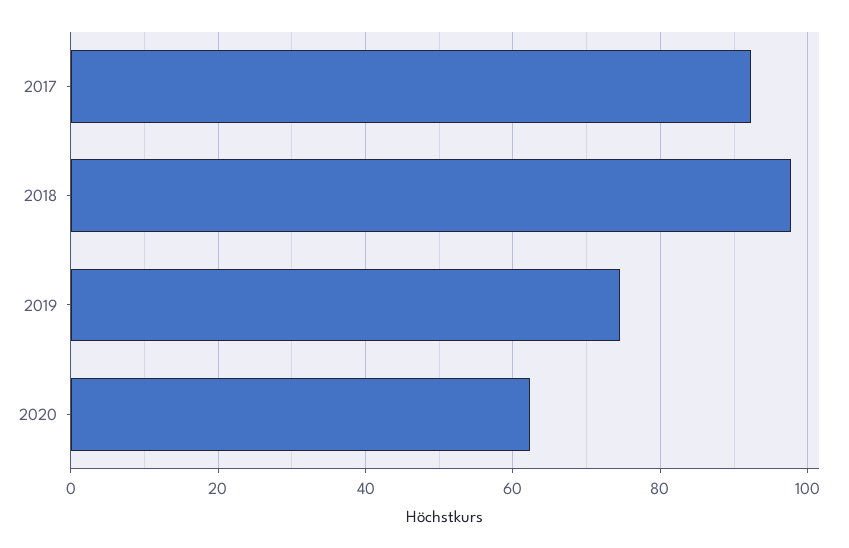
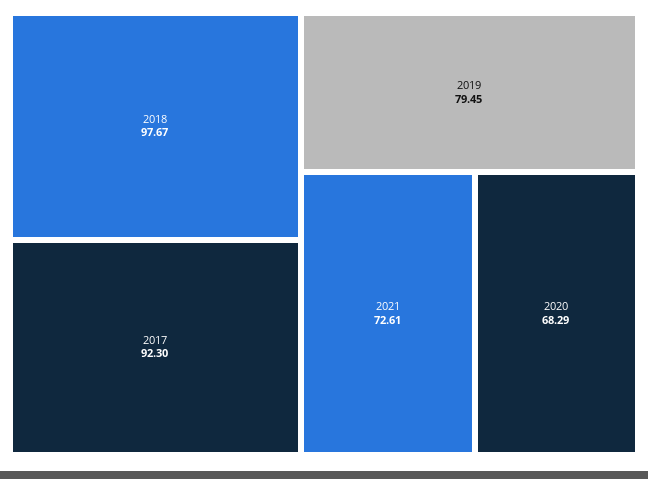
2019: 74 -> 79.45
2020: 62 -> 68.29
2021: none -> 72.61

